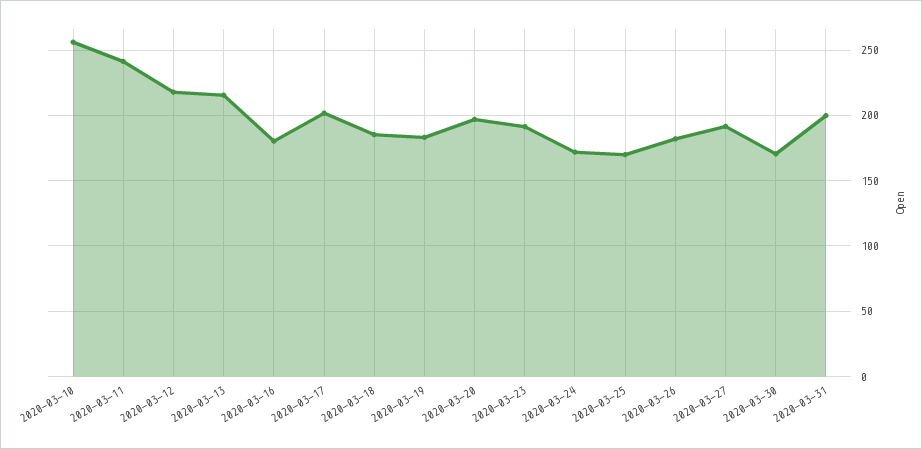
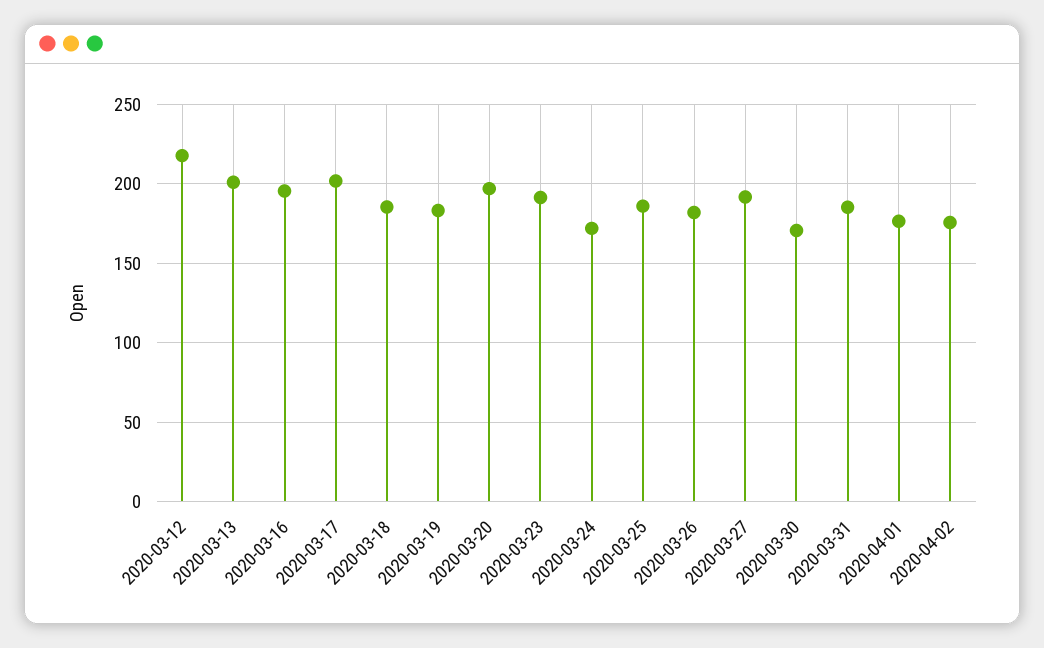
2020-03-10: 255 -> none
2020-03-11: 240 -> none
2020-03-13: 215 -> 200
2020-03-16: 180 -> 195
2020-03-25: 170 -> 185
2020-03-31: 200 -> 185
2020-04-01: none -> 175
2020-04-02: none -> 175

